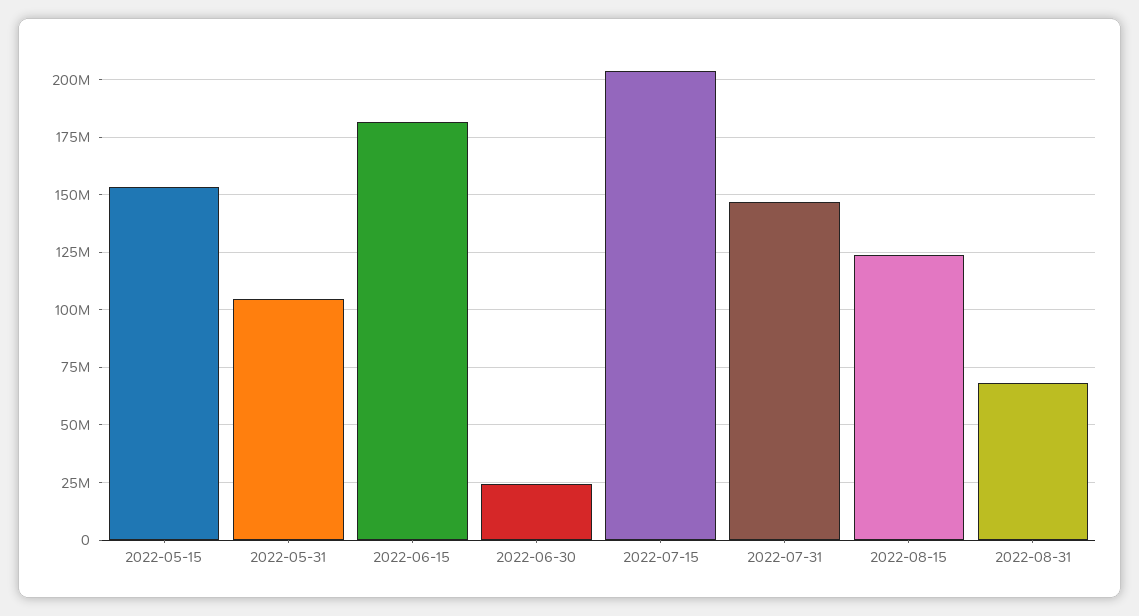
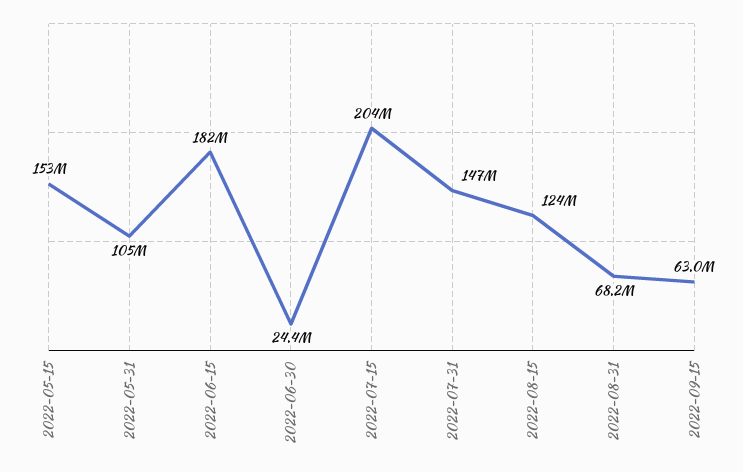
2022-09-15: none -> 63000000

